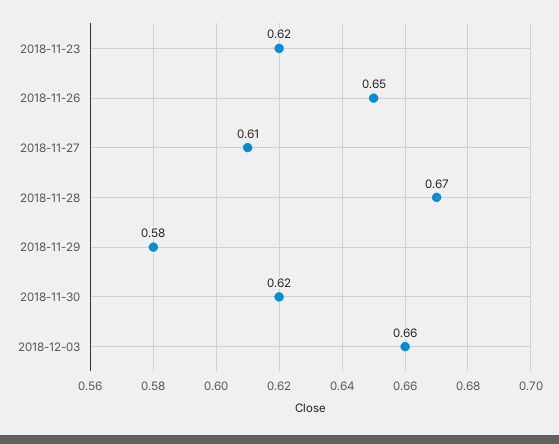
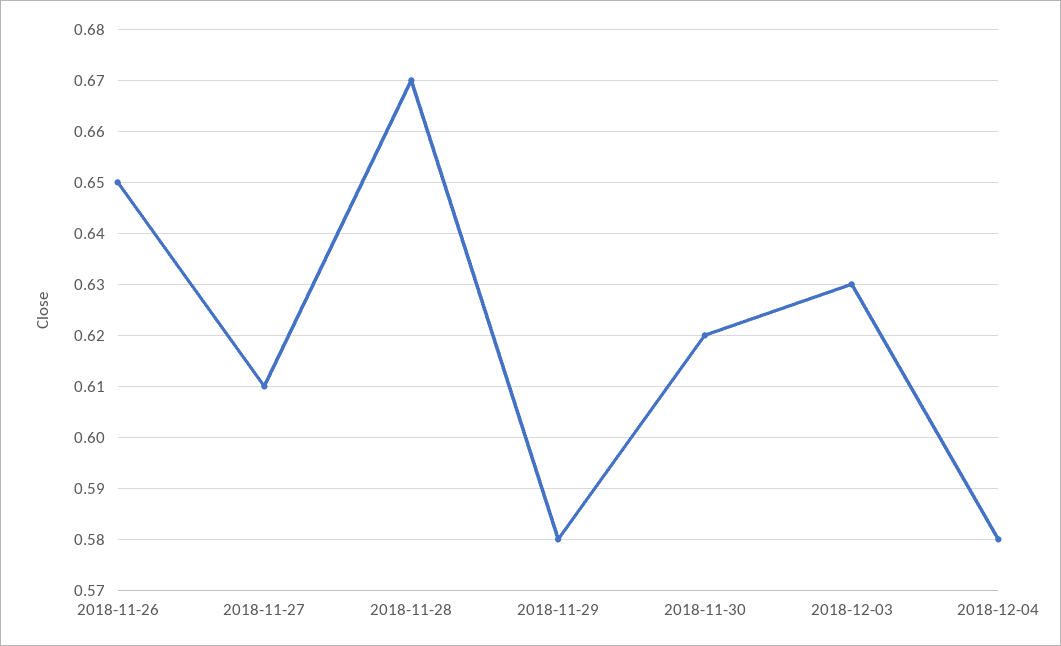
2018-11-23: 0.62 -> none
2018-12-03: 0.66 -> 0.63
2018-12-04: none -> 0.58

